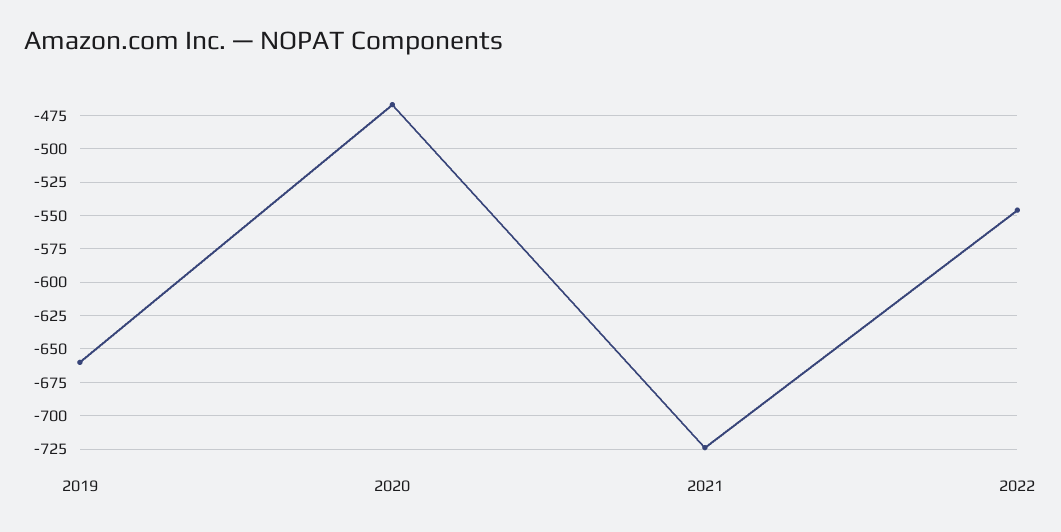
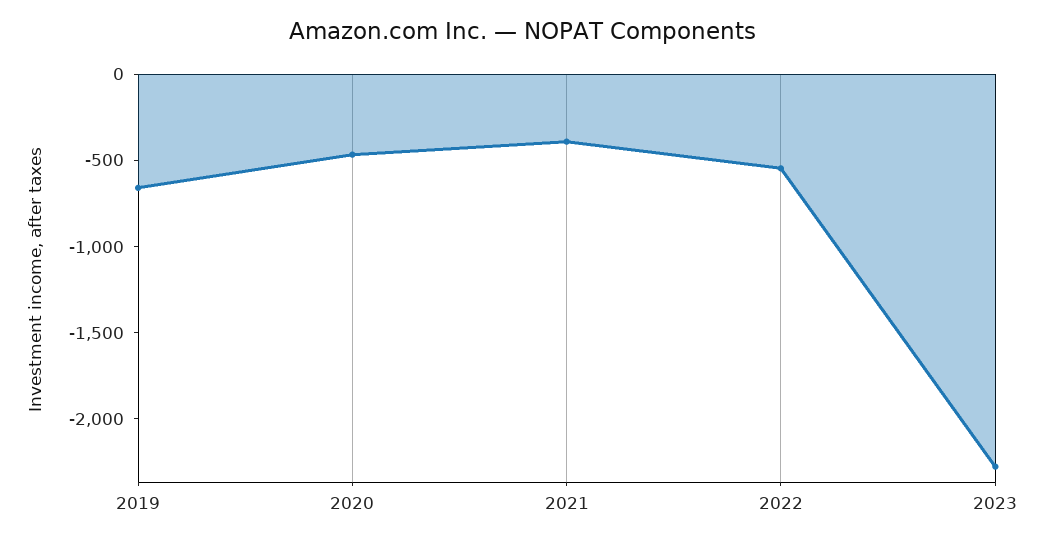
2021: -725 -> -400
2023: none -> -2300

